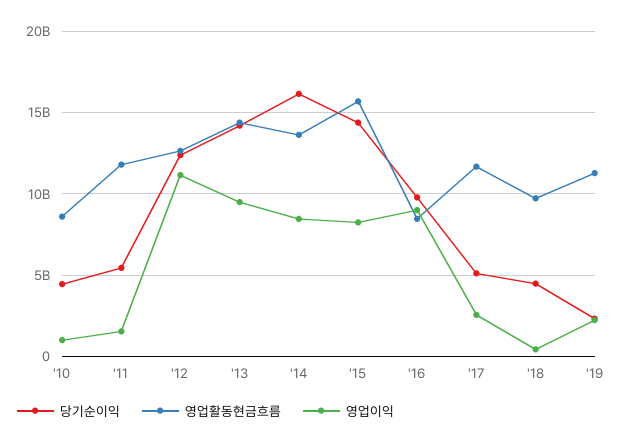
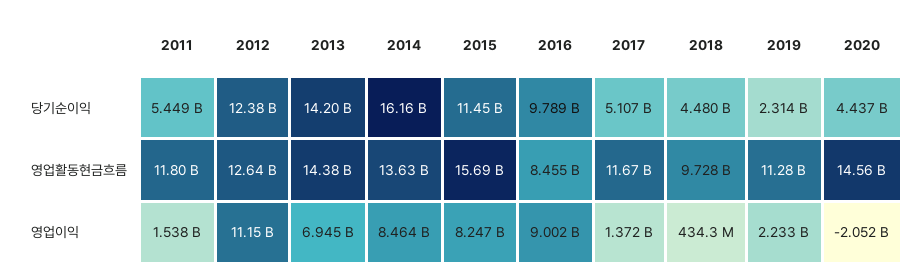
당기순이익, '10: 4500000000 -> none
영업활동현금흐름, '10: 8500000000 -> none
영업이익, '10: 1000000000 -> none
영업이익, '13: 9500000000 -> 6945000000
당기순이익, '15: 14500000000 -> 11450000000
영업이익, '17: 2500000000 -> 1372000000
당기순이익, 2020: none -> 4437000000
영업활동현금흐름, 2020: none -> 14560000000
영업이익, 2020: none -> -2052000000

